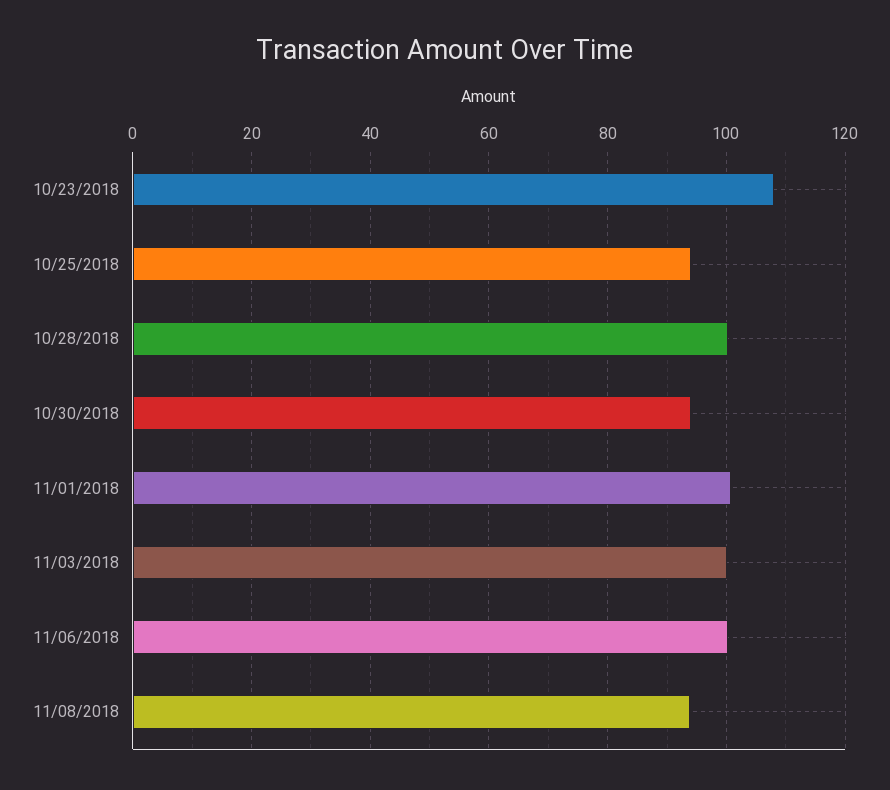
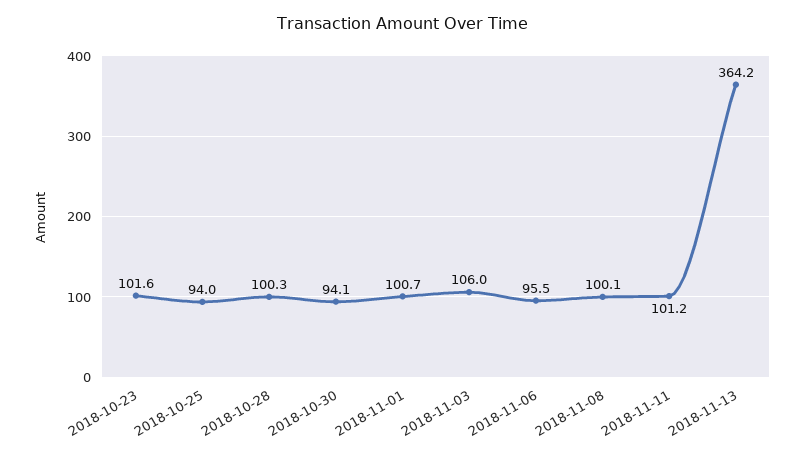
10/23/2018: 108 -> 101.6
11/03/2018: 100 -> 106
11/06/2018: 100 -> 95.5
11/08/2018: 94 -> 100.1
2018-11-11: none -> 101.2
2018-11-13: none -> 364.2

